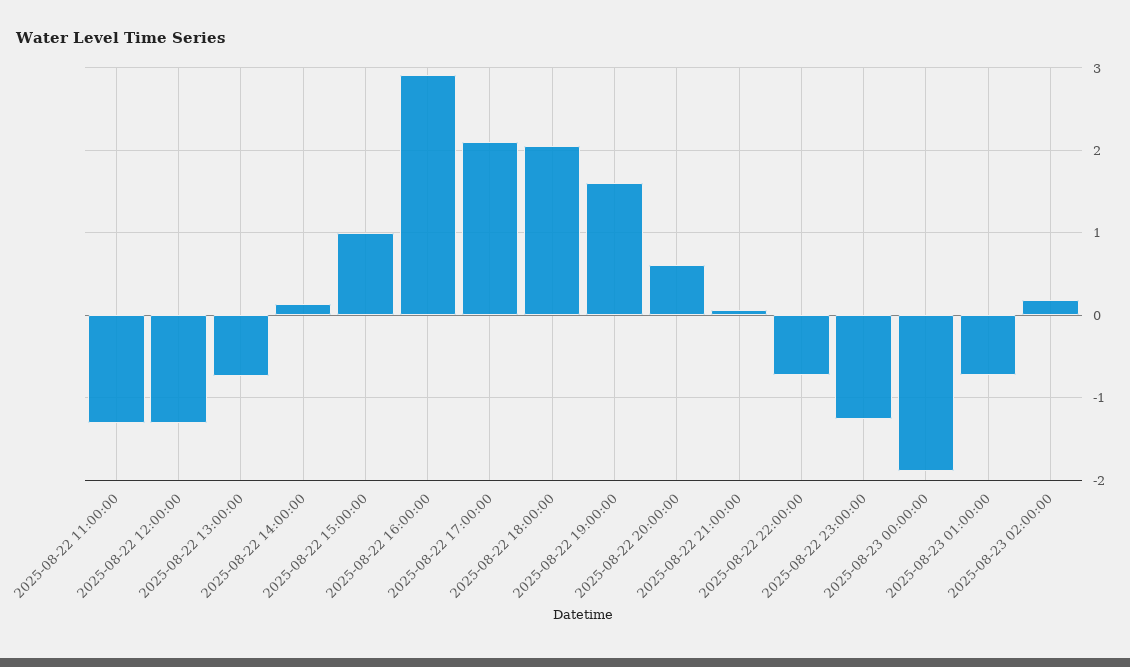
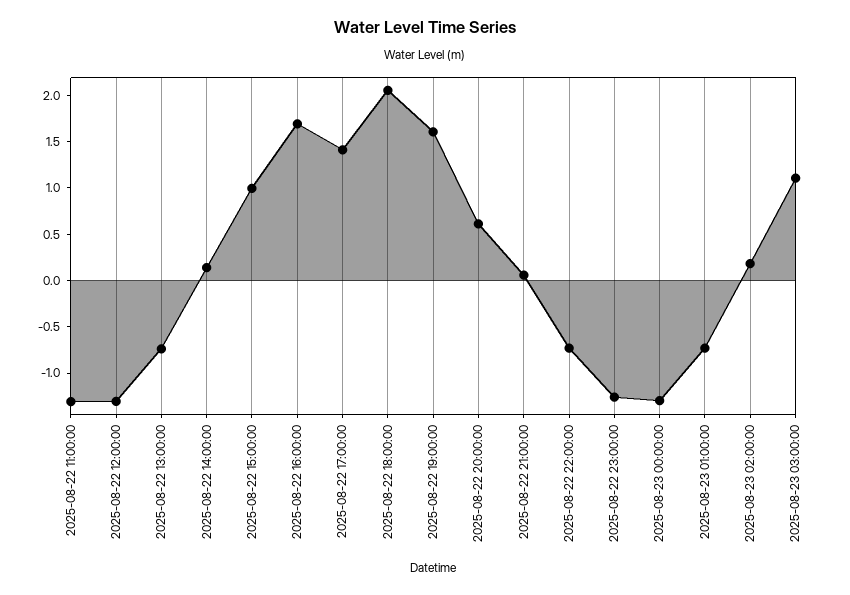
2025-08-22 16:00:00: 2.9 -> 1.7
2025-08-22 17:00:00: 2.1 -> 1.4
2025-08-23 00:00:00: -1.9 -> -1.3
2025-08-23 03:00:00: none -> 1.1

